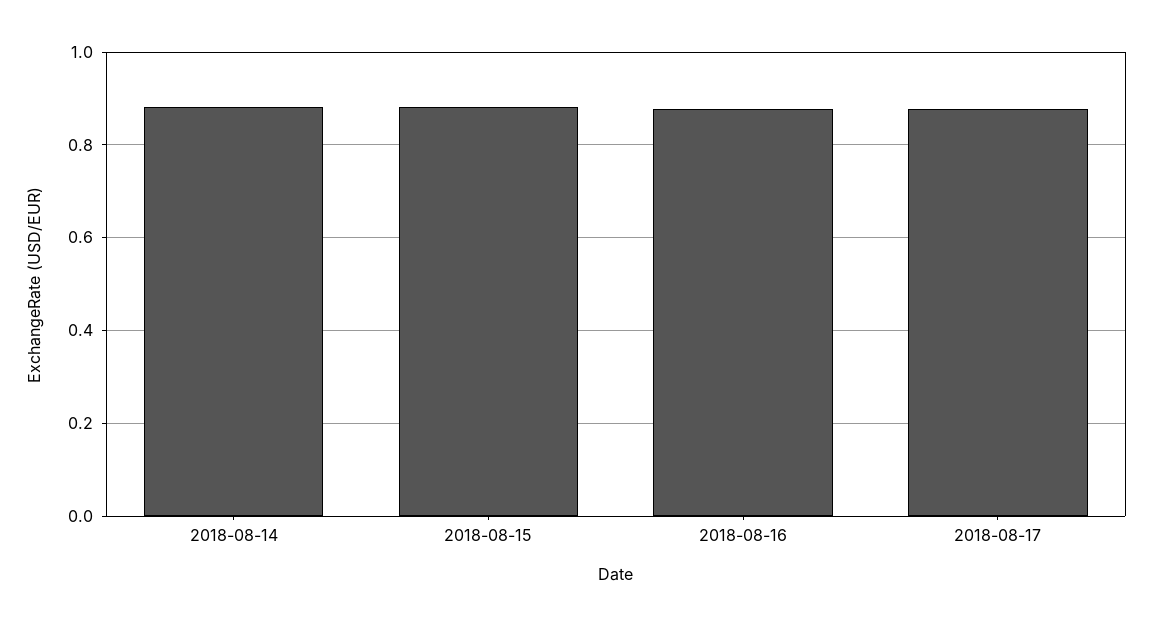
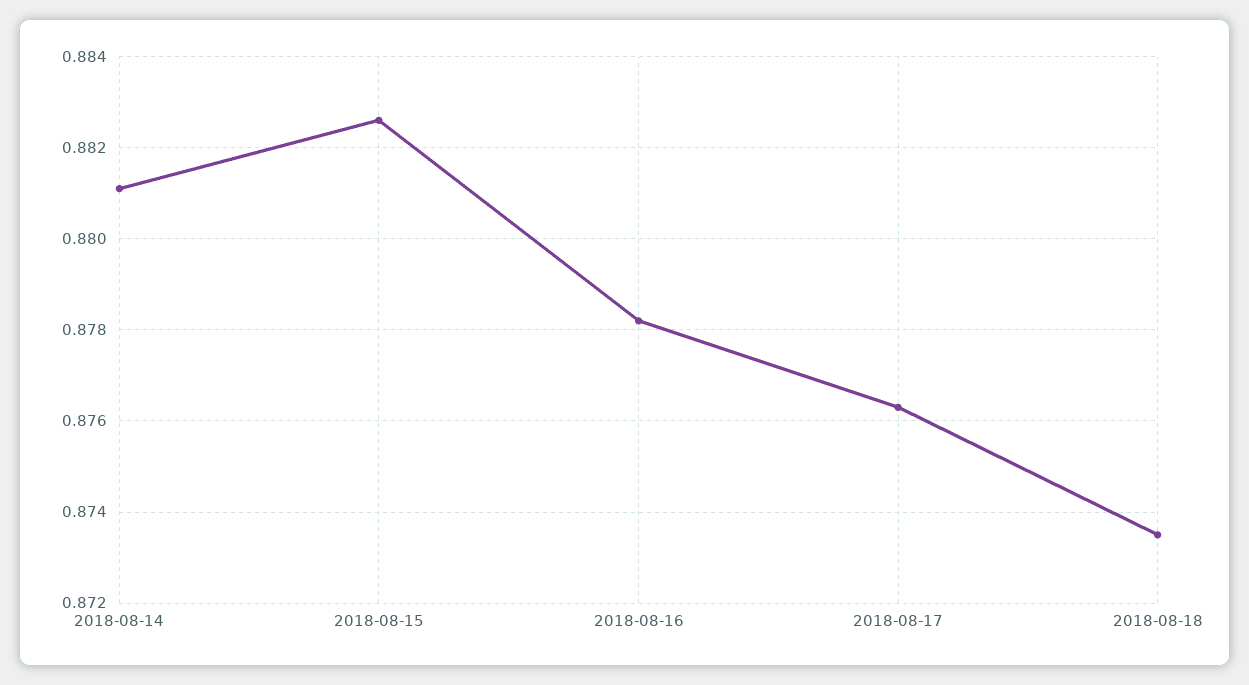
2018-08-18: none -> 0.8735

